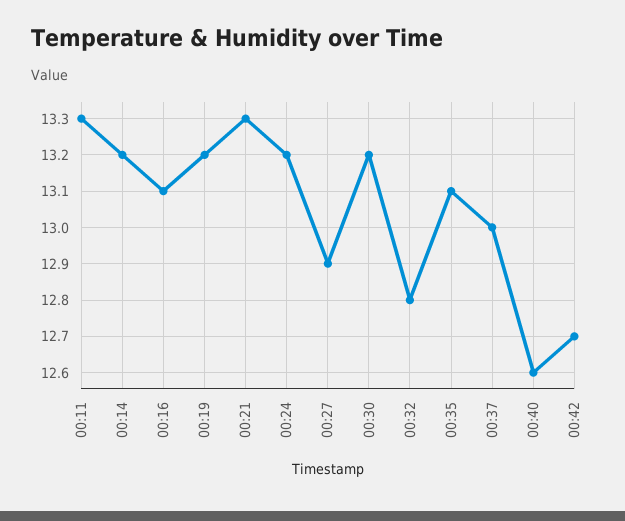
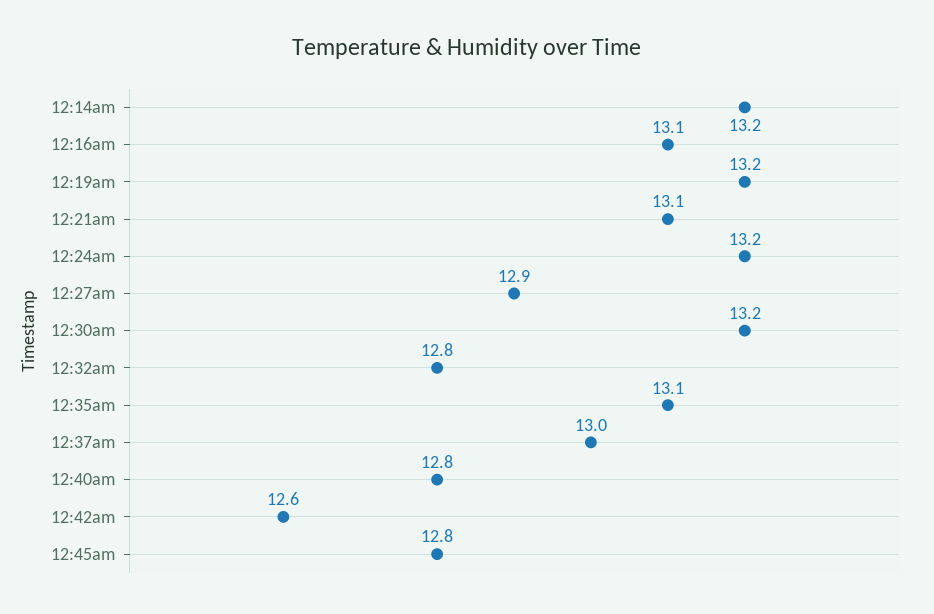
00:11: 13.3 -> none
00:21: 13.3 -> 13.1
00:40: 12.6 -> 12.8
00:42: 12.7 -> 12.6
12:45am: none -> 12.8

